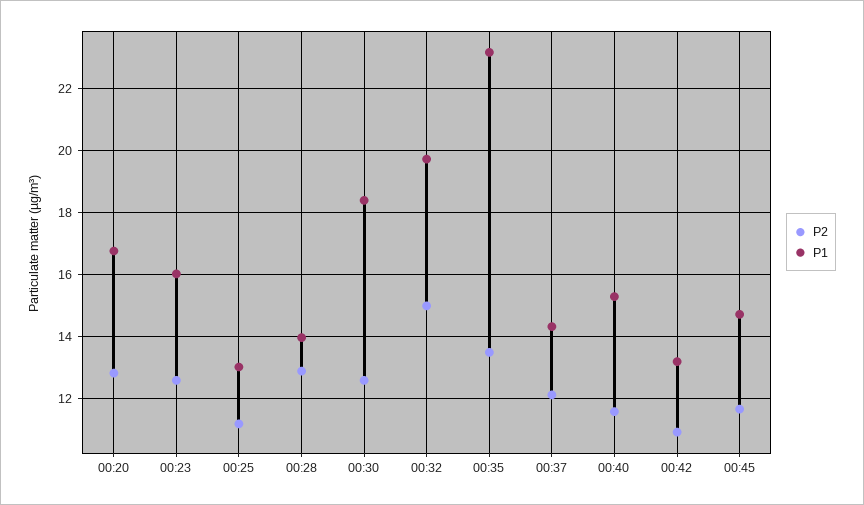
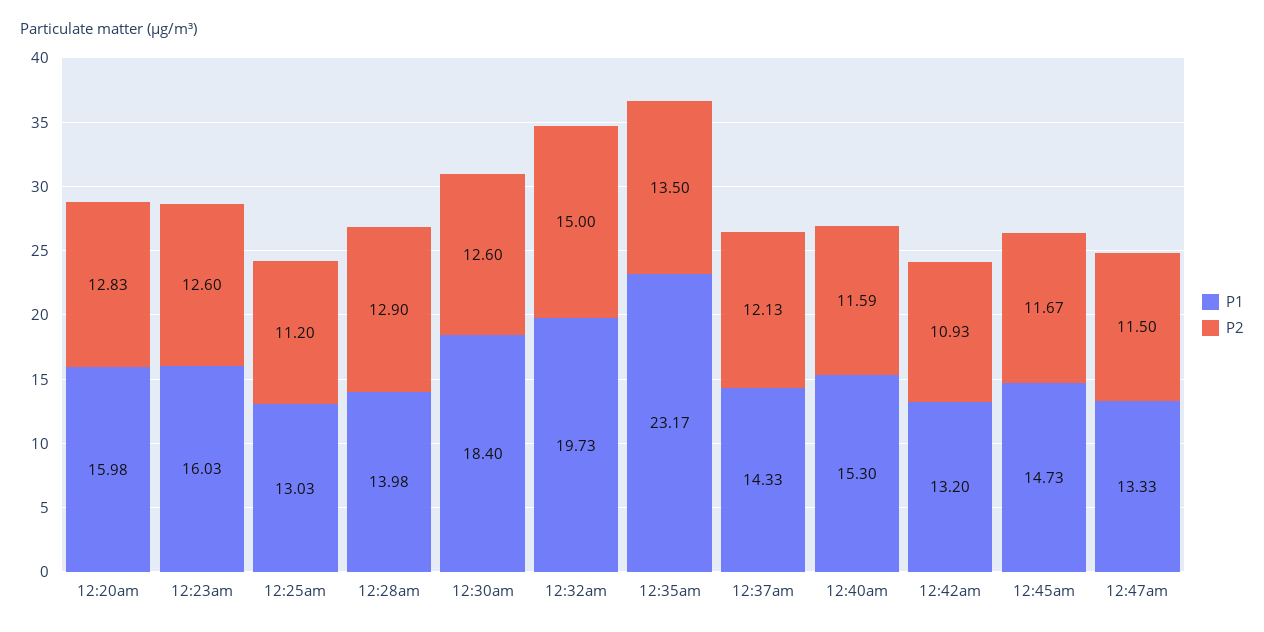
P1, 00:20: 16.8 -> 15.98
P1, 12:47am: none -> 13.33
P2, 12:47am: none -> 11.5

